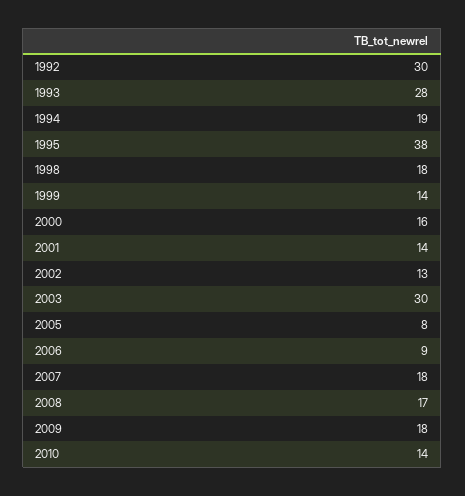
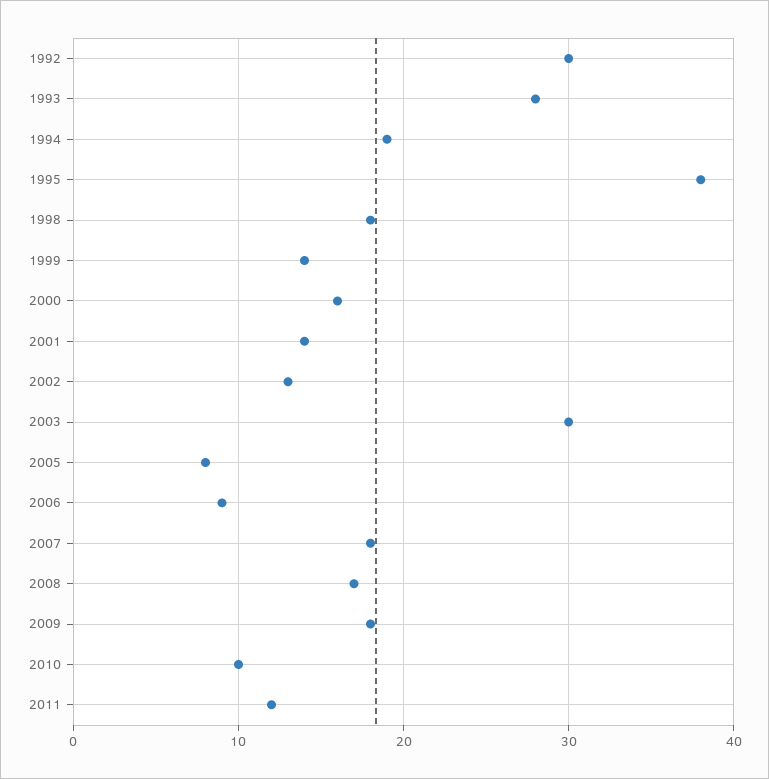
2010: 14 -> 10
2011: none -> 12

